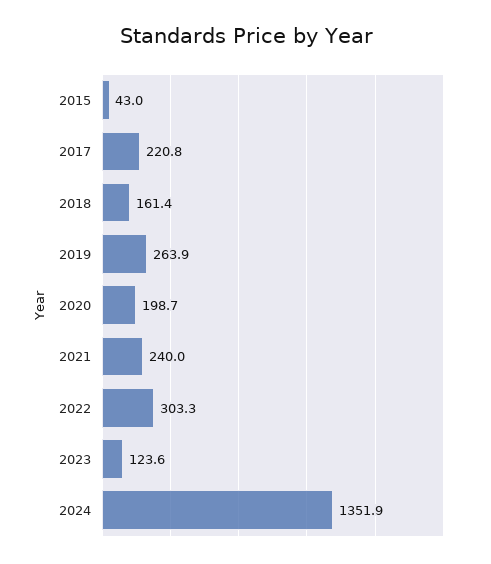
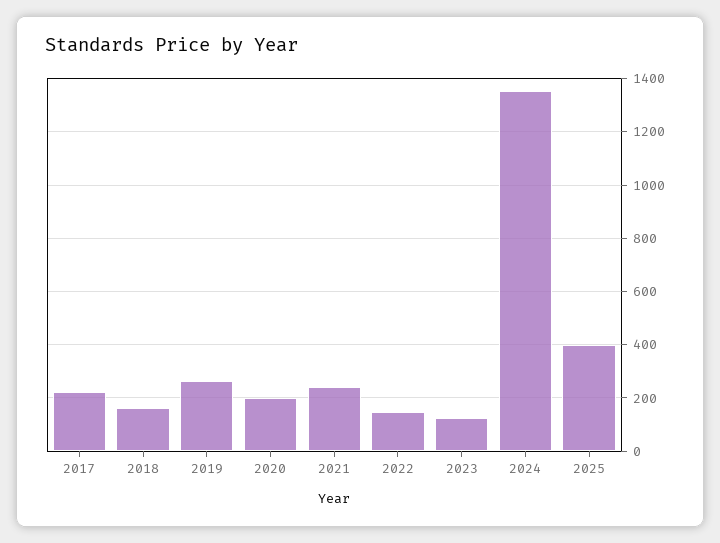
2015: 43 -> none
2022: 303.3 -> 150
2025: none -> 400

